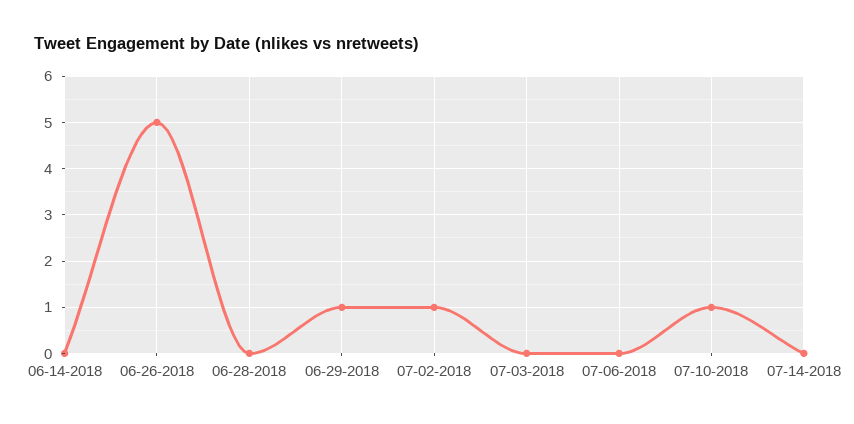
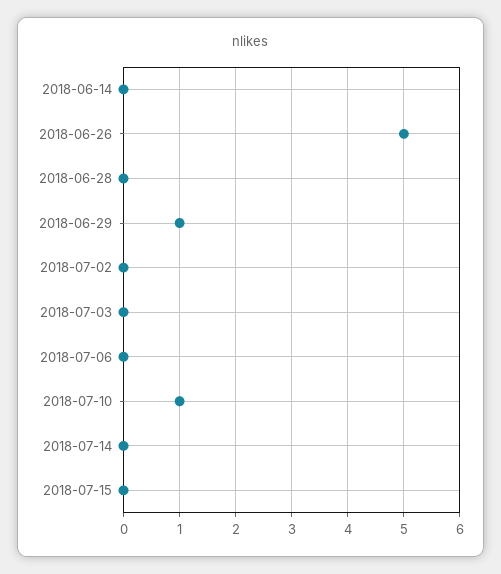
07-02-2018: 1 -> 0
2018-07-15: none -> 0

